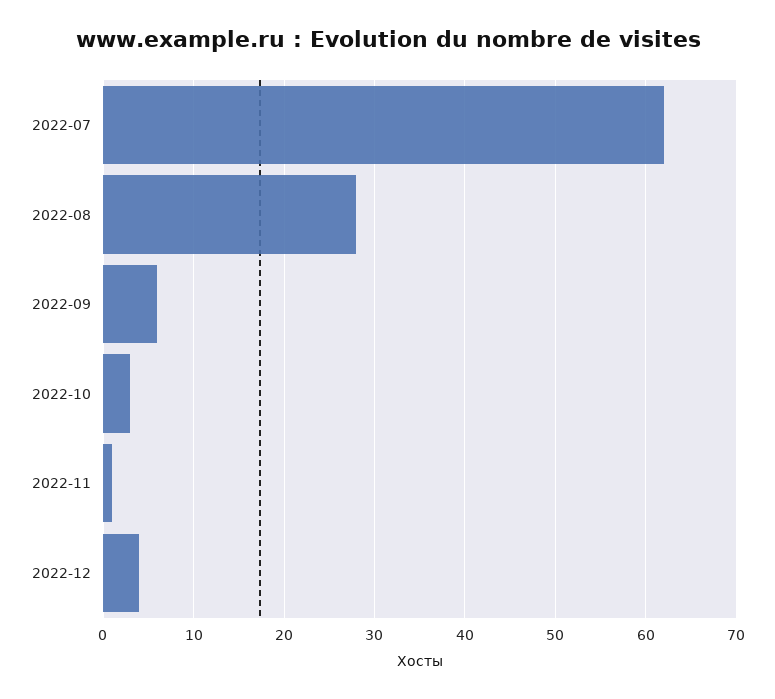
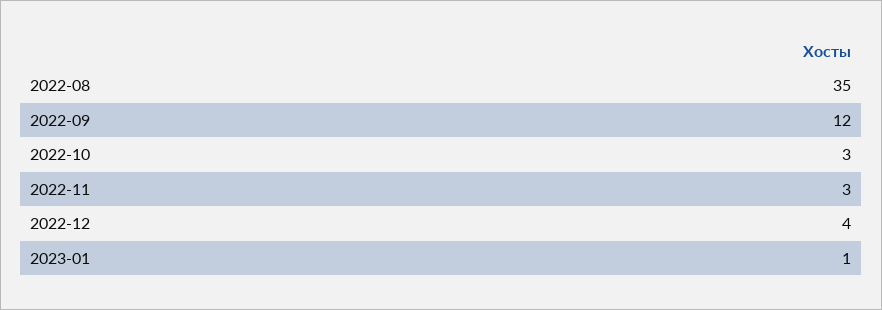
2022-07: 62 -> none
2022-08: 28 -> 35
2022-09: 6 -> 12
2022-11: 1 -> 3
2023-01: none -> 1

